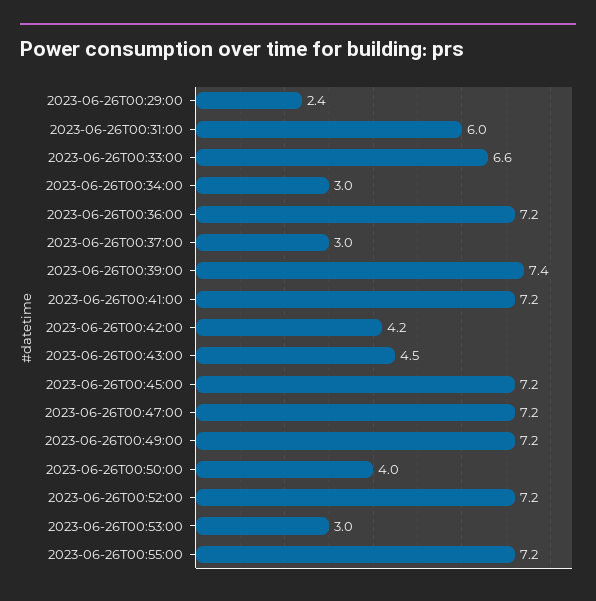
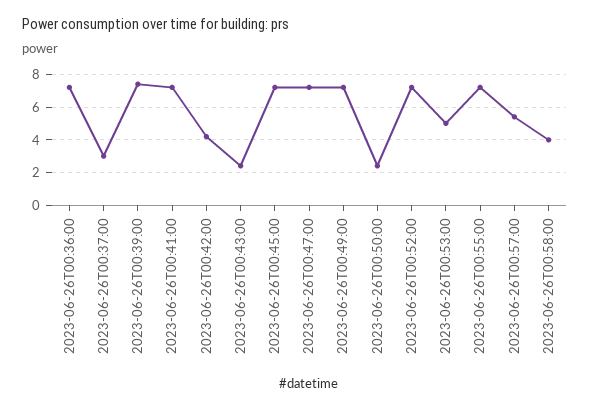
2023-06-26T00:29:00: 2.4 -> none
2023-06-26T00:31:00: 6 -> none
2023-06-26T00:33:00: 6.6 -> none
2023-06-26T00:34:00: 3 -> none
2023-06-26T00:43:00: 4.5 -> 2.5
2023-06-26T00:50:00: 4 -> 2.5
2023-06-26T00:53:00: 3 -> 5
2023-06-26T00:57:00: none -> 5.5
2023-06-26T00:58:00: none -> 4

